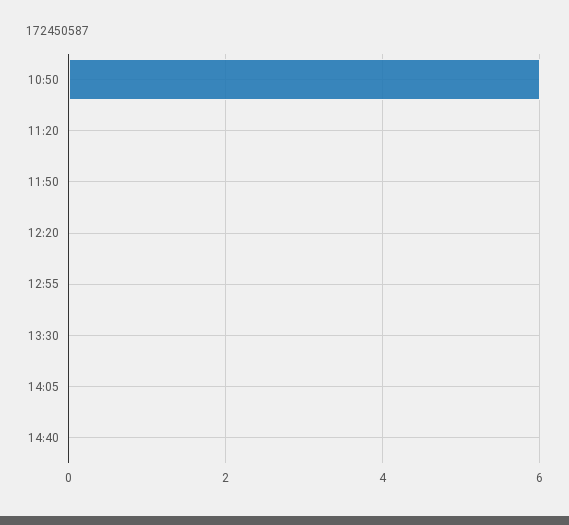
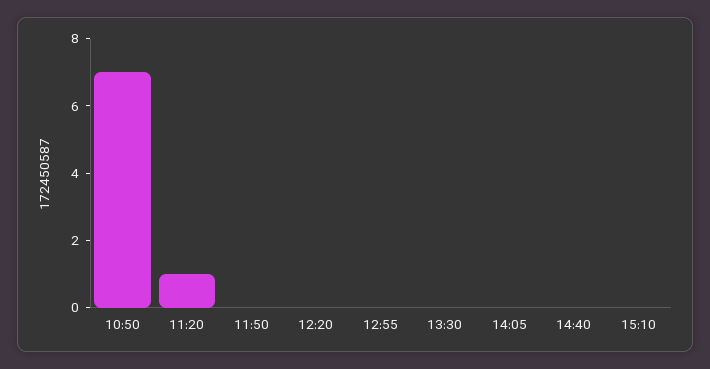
10:50: 6 -> 7
11:20: 0 -> 1
15:10: none -> 0

